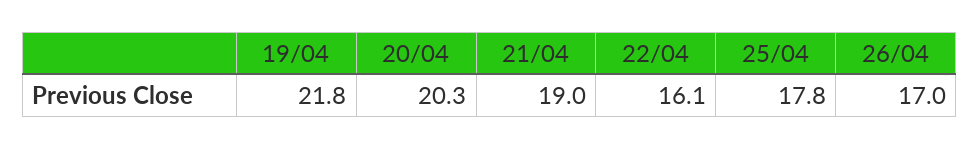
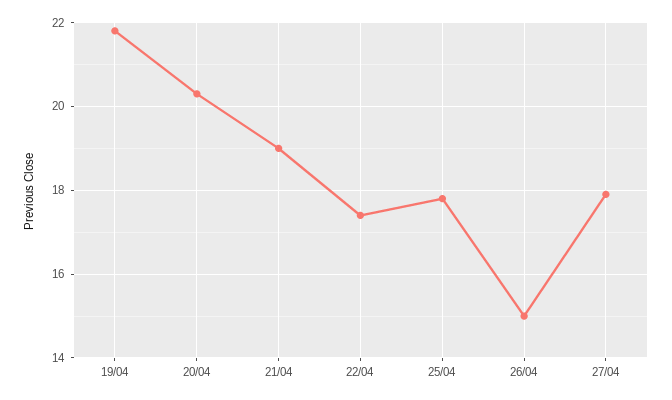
22/04: 16.1 -> 17.5
26/04: 17 -> 15
27/04: none -> 18

